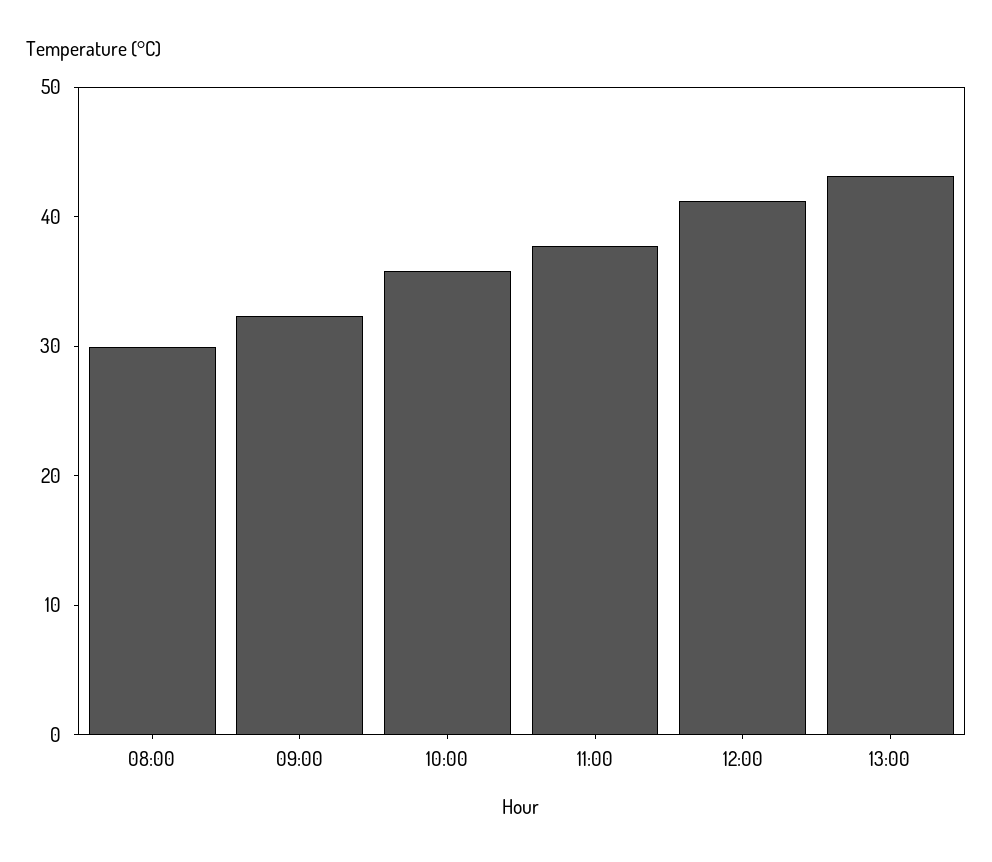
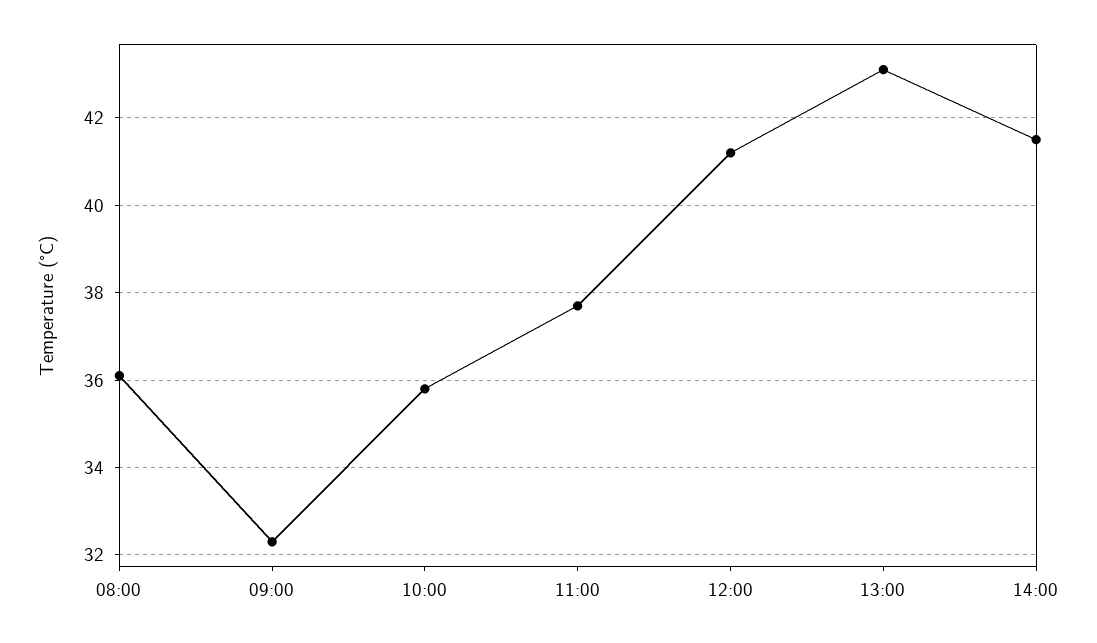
08:00: 30 -> 36
14:00: none -> 41.5

